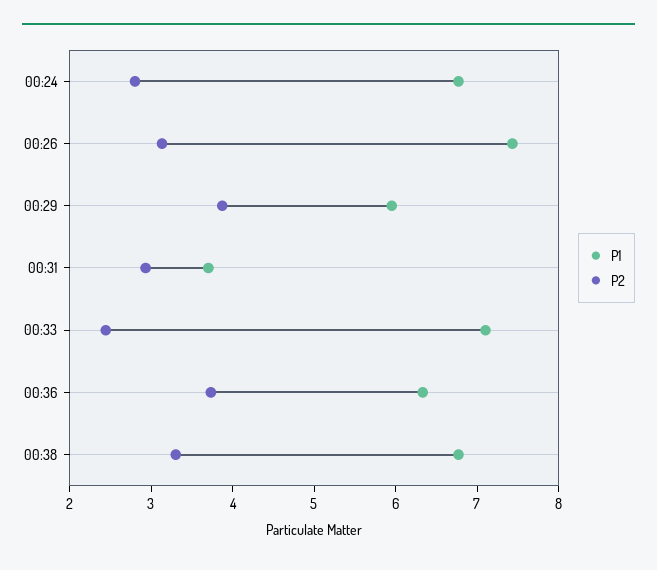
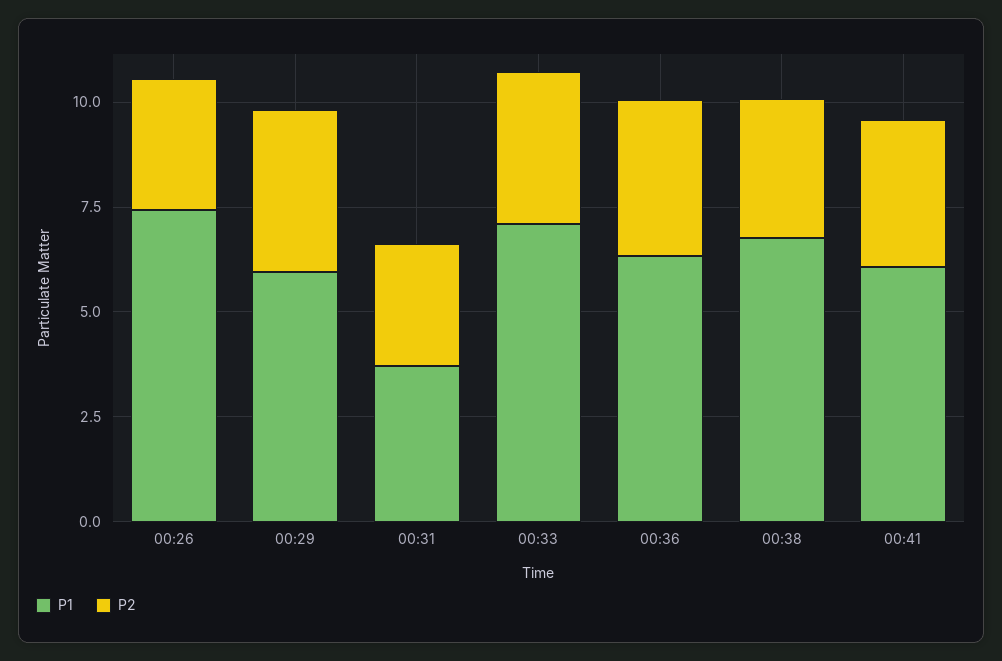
P1, 00:24: 6.8 -> none
P2, 00:24: 2.8 -> none
P2, 00:33: 2.4 -> 3.5
P1, 00:41: none -> 6
P2, 00:41: none -> 3.5

